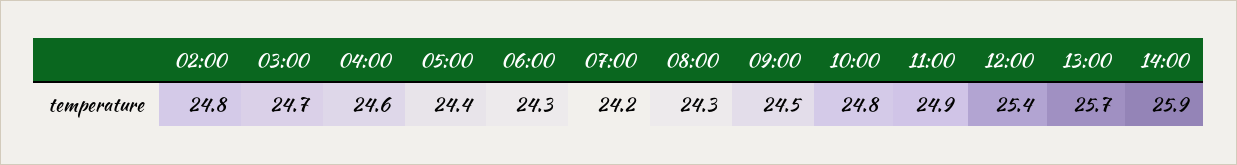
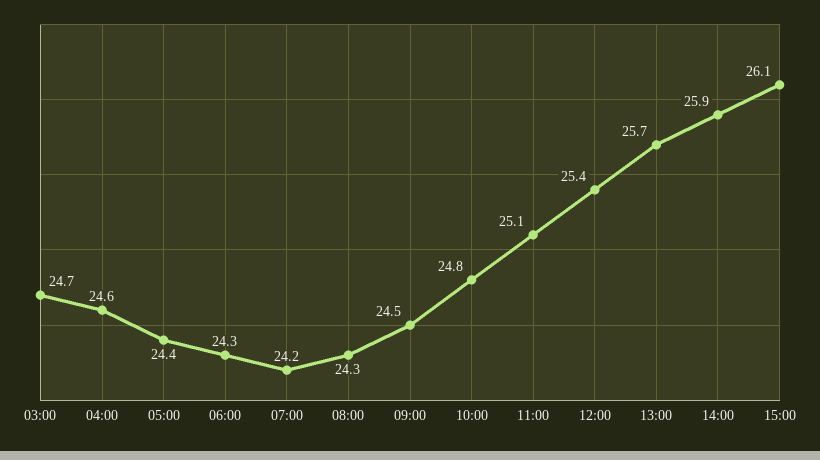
02:00: 24.8 -> none
11:00: 24.9 -> 25.1
15:00: none -> 26.1

